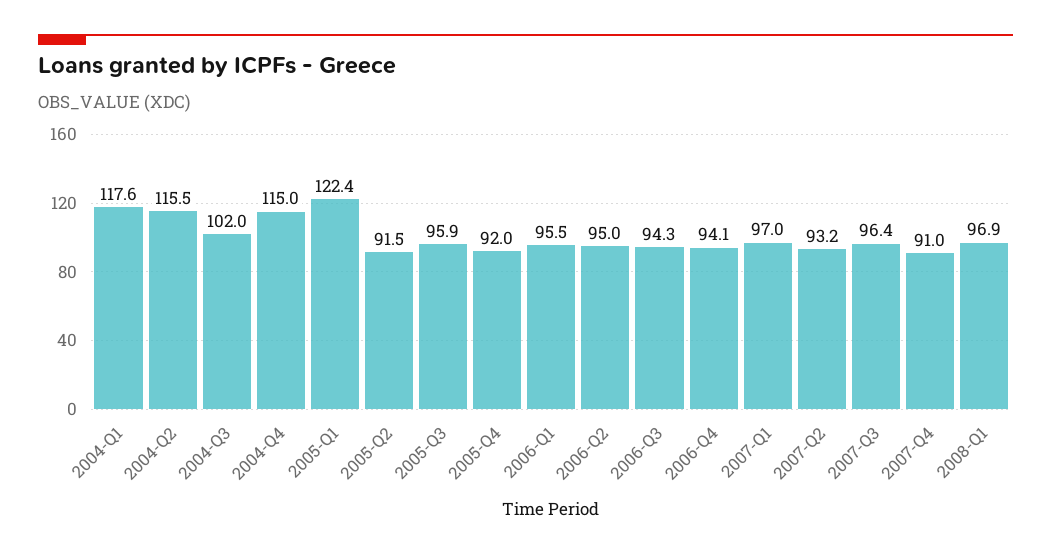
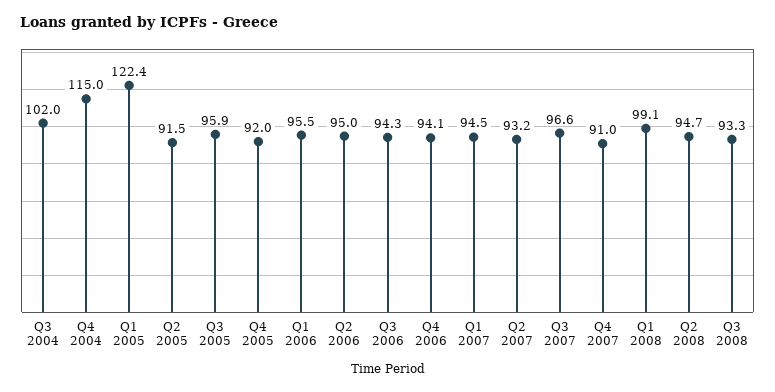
2004-Q1: 117.6 -> none
2004-Q2: 115.5 -> none
2007-Q1: 97 -> 94.5
2007-Q3: 96.4 -> 96.6
2008-Q1: 96.9 -> 99.1
Q2 2008: none -> 94.7
Q3 2008: none -> 93.3

